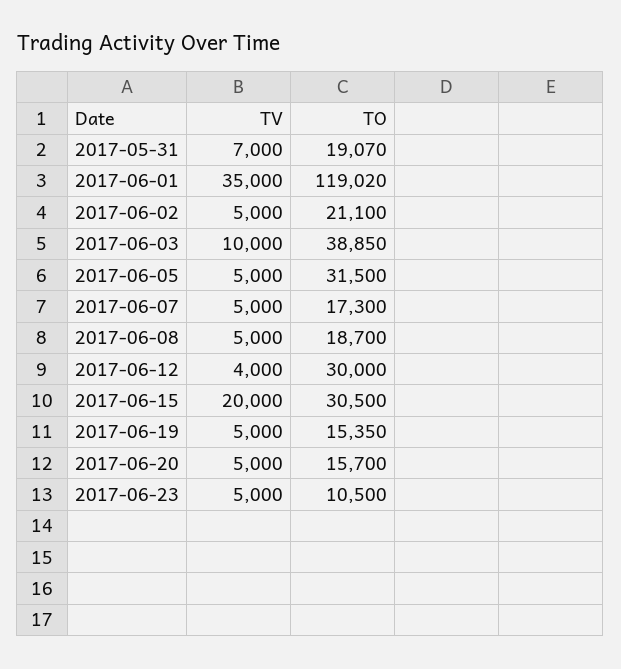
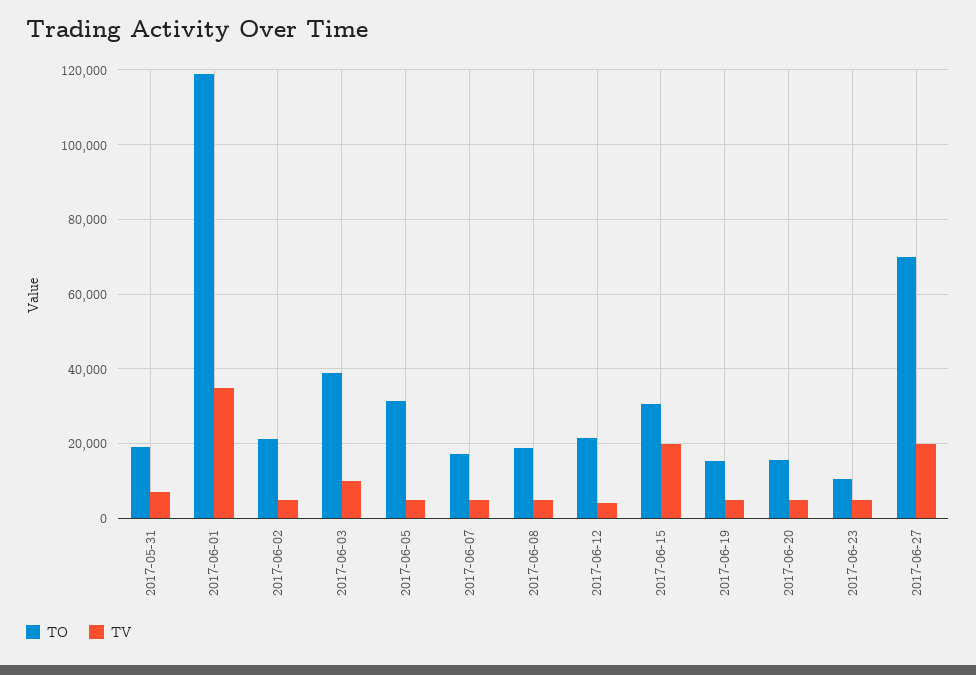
TO, 2017-06-12: 30000 -> 22000
TO, 2017-06-27: none -> 70000
TV, 2017-06-27: none -> 20000

